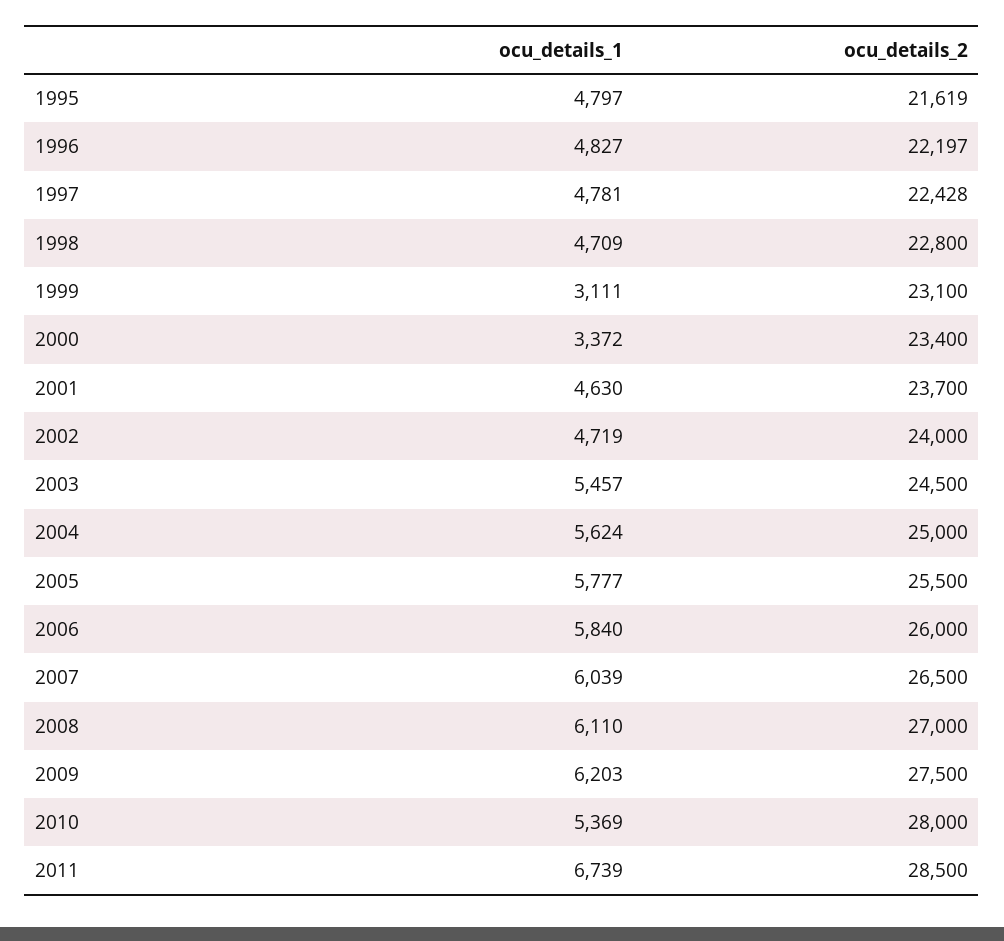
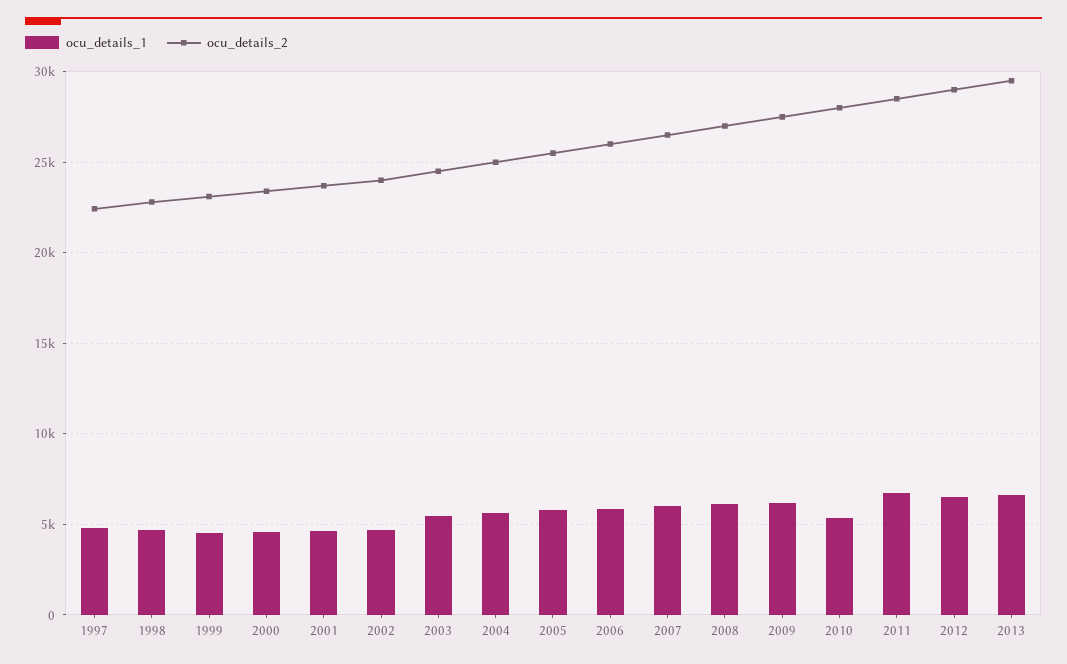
ocu_details_1, 1995: 4797 -> none
ocu_details_2, 1995: 21619 -> none
ocu_details_1, 1996: 4827 -> none
ocu_details_2, 1996: 22197 -> none
ocu_details_1, 1999: 3111 -> 4500
ocu_details_1, 2000: 3372 -> 4500
ocu_details_1, 2012: none -> 6500
ocu_details_2, 2012: none -> 29000
ocu_details_1, 2013: none -> 6500
ocu_details_2, 2013: none -> 29500

